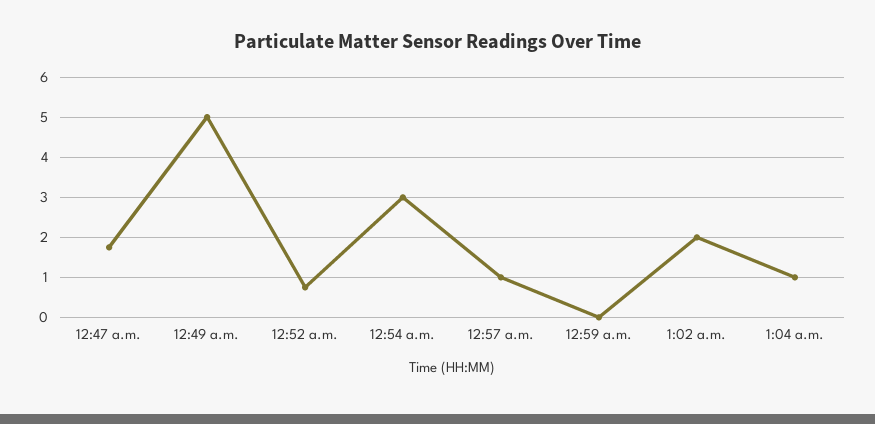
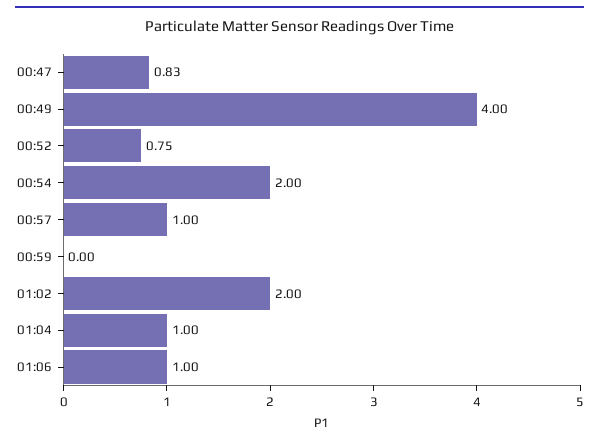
12:47 a.m.: 1.8 -> 0.83
12:49 a.m.: 5 -> 4
12:54 a.m.: 3 -> 2
01:06: none -> 1

